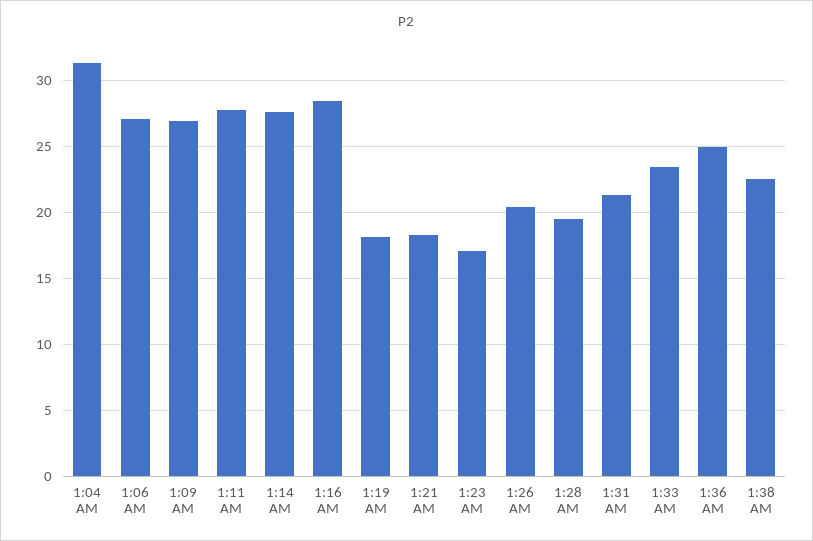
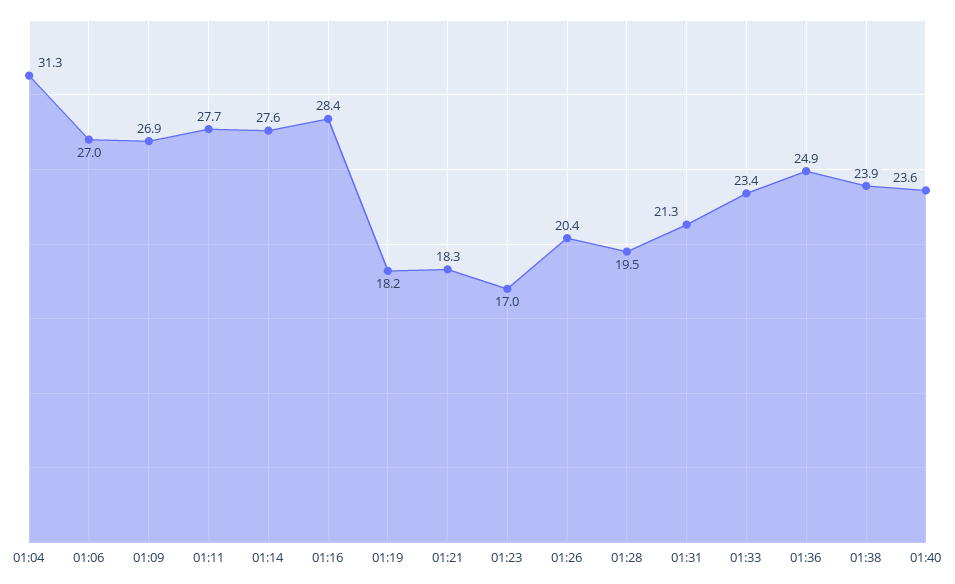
1:38 AM: 22.5 -> 23.9
01:40: none -> 23.6

